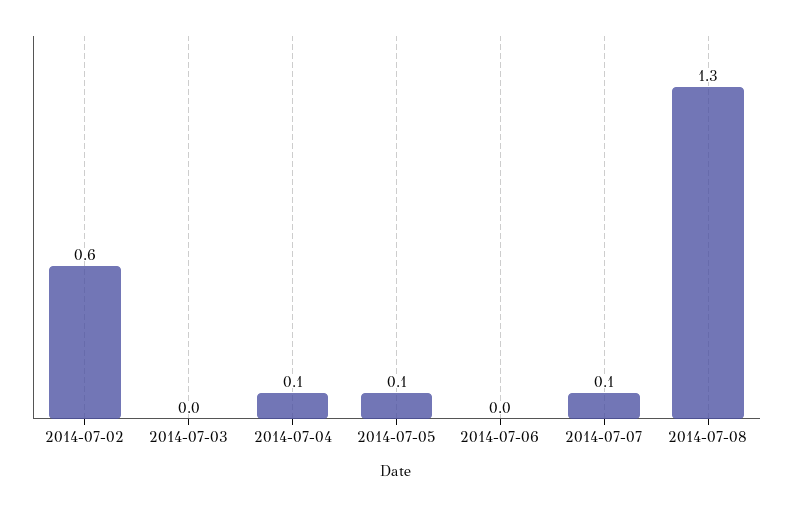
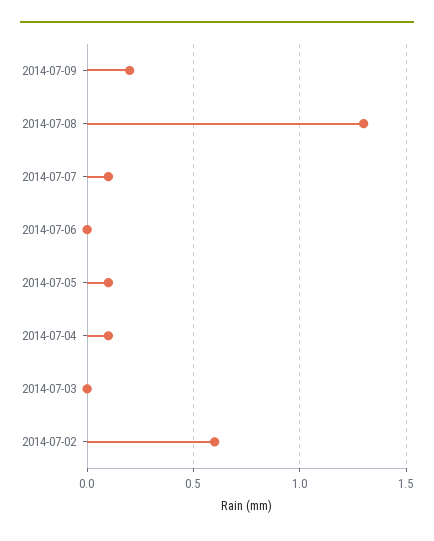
2014-07-09: none -> 0.2

